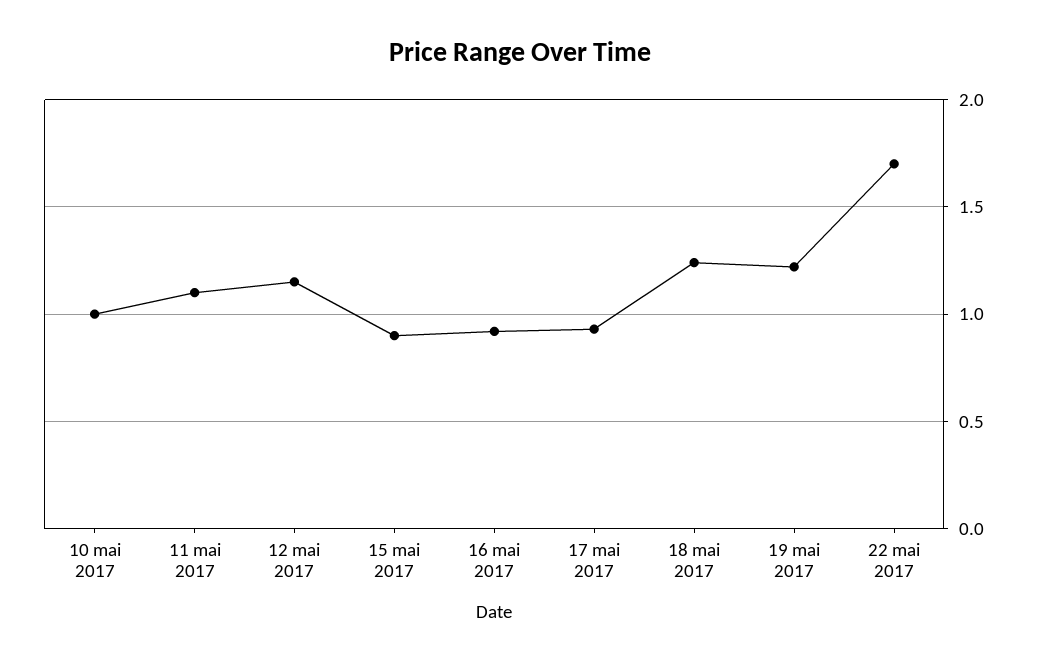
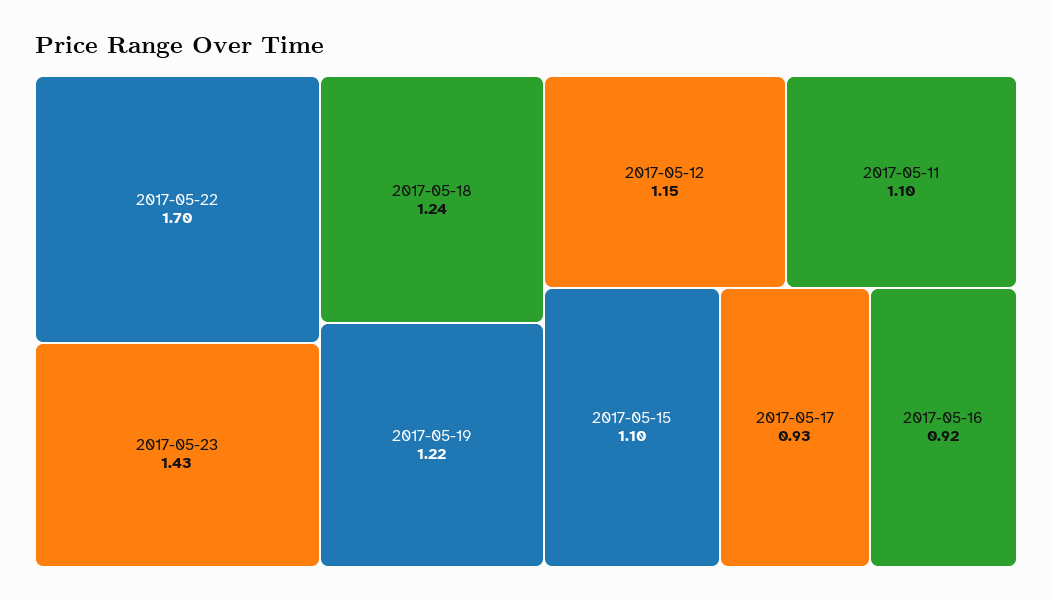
10 mai 2017: 1 -> none
15 mai 2017: 0.9 -> 1.1
2017-05-23: none -> 1.43

